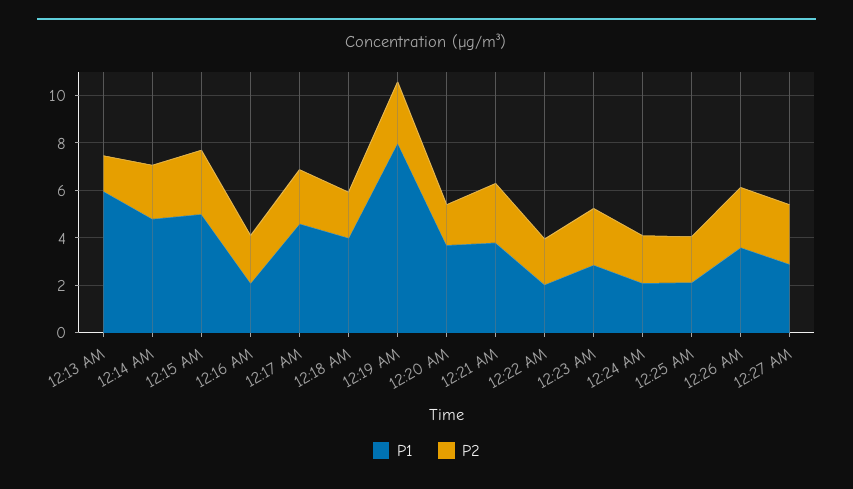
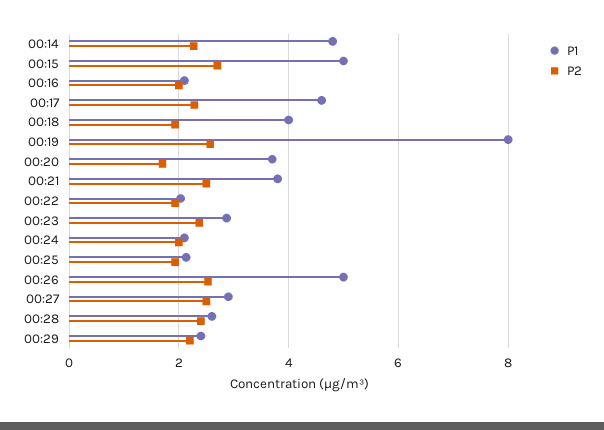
P1, 12:13 AM: 6 -> none
P2, 12:13 AM: 1.5 -> none
P1, 12:26 AM: 3.5 -> 5
P1, 00:28: none -> 2.6
P2, 00:28: none -> 2.4
P1, 00:29: none -> 2.4
P2, 00:29: none -> 2.2

